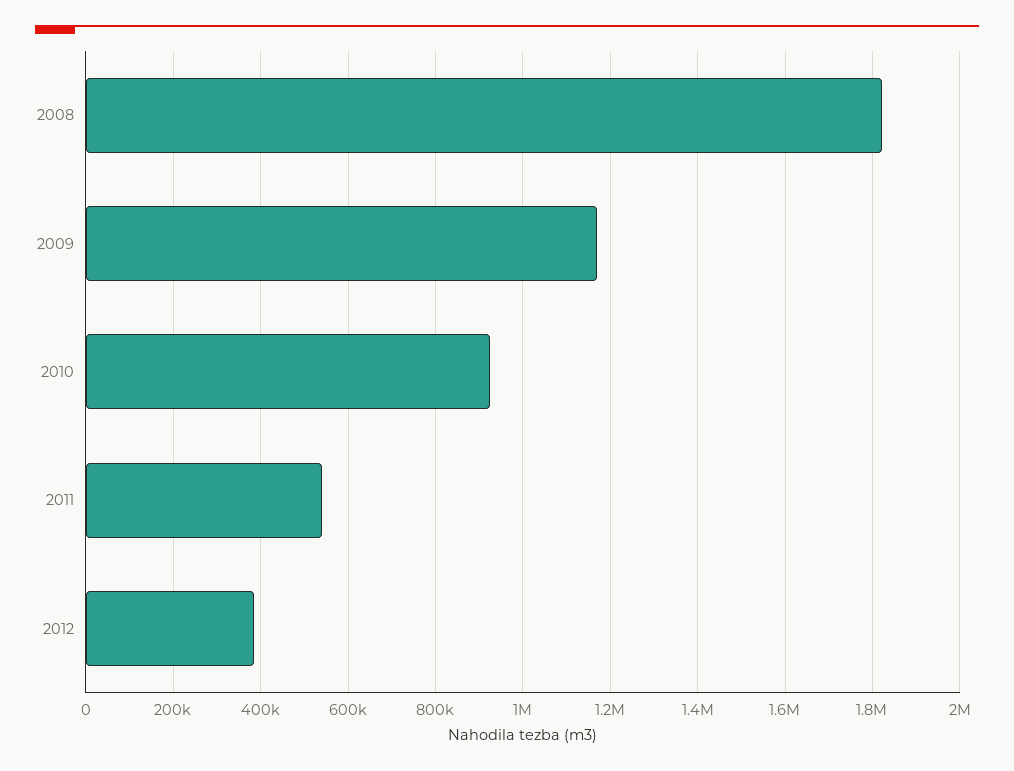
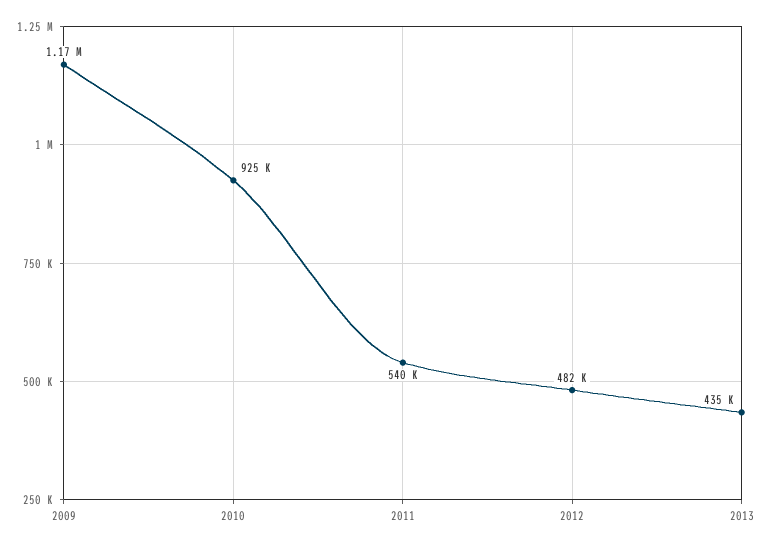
2008: 1820000 -> none
2012: 380000 -> 482000
2013: none -> 435000

